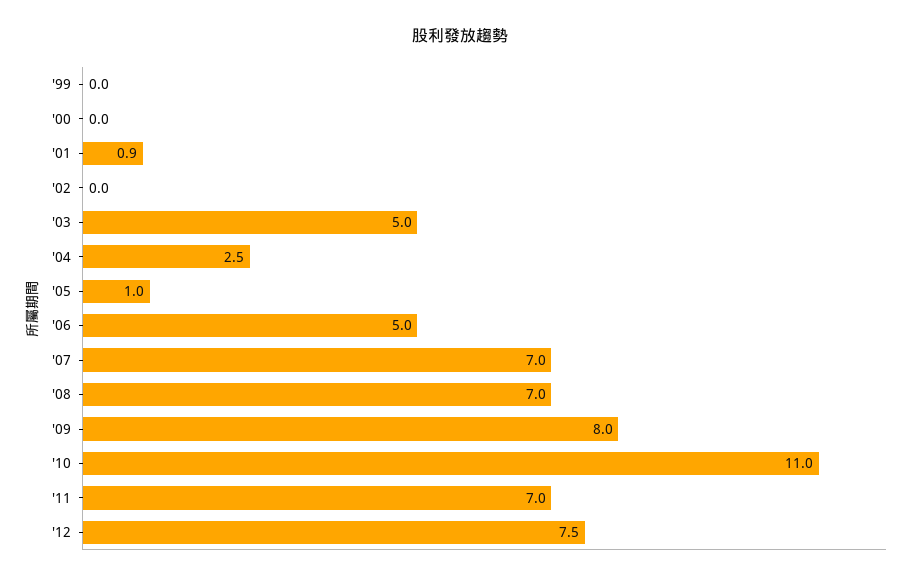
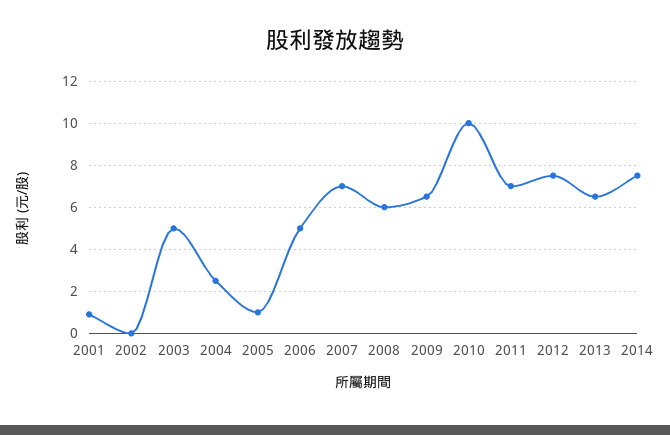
'99: 0 -> none
'00: 0 -> none
'08: 7 -> 6
'09: 8 -> 6.5
'10: 11 -> 10
2013: none -> 6.5
2014: none -> 7.5

